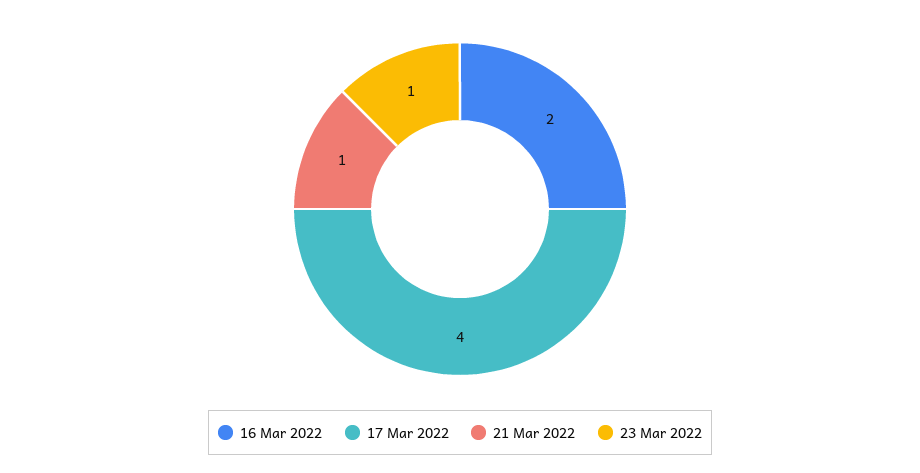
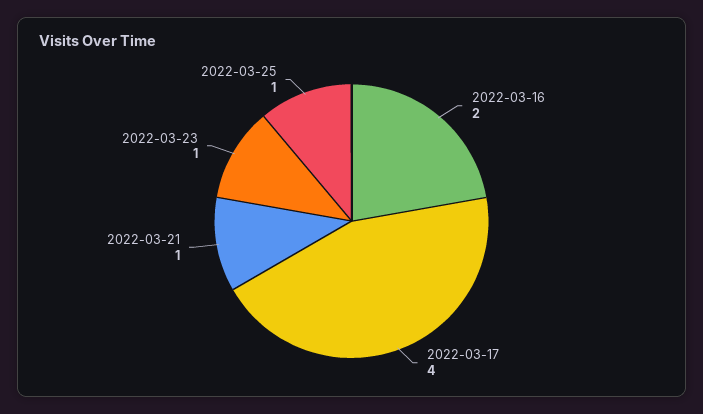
2022-03-25: none -> 1

